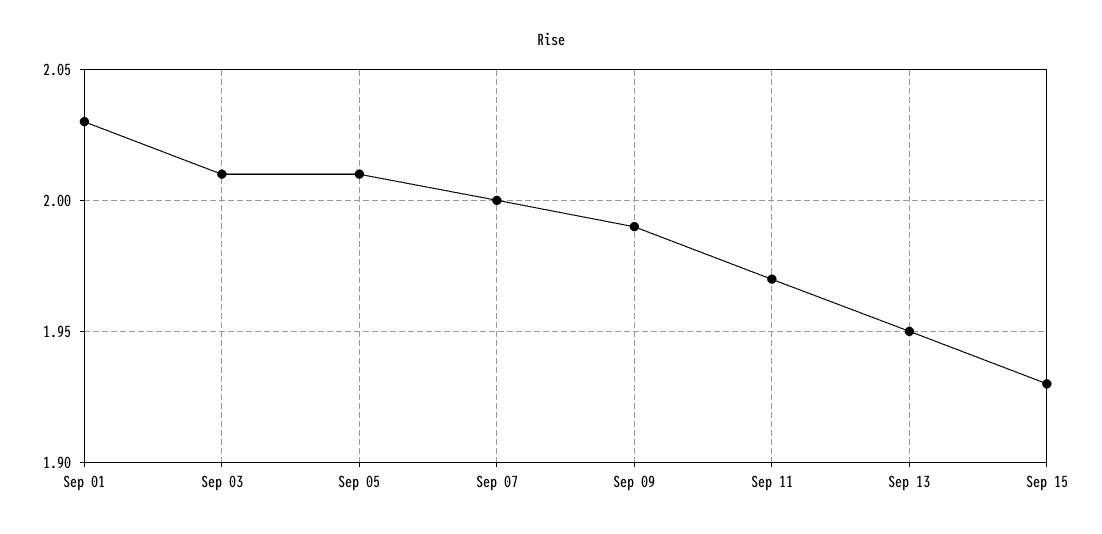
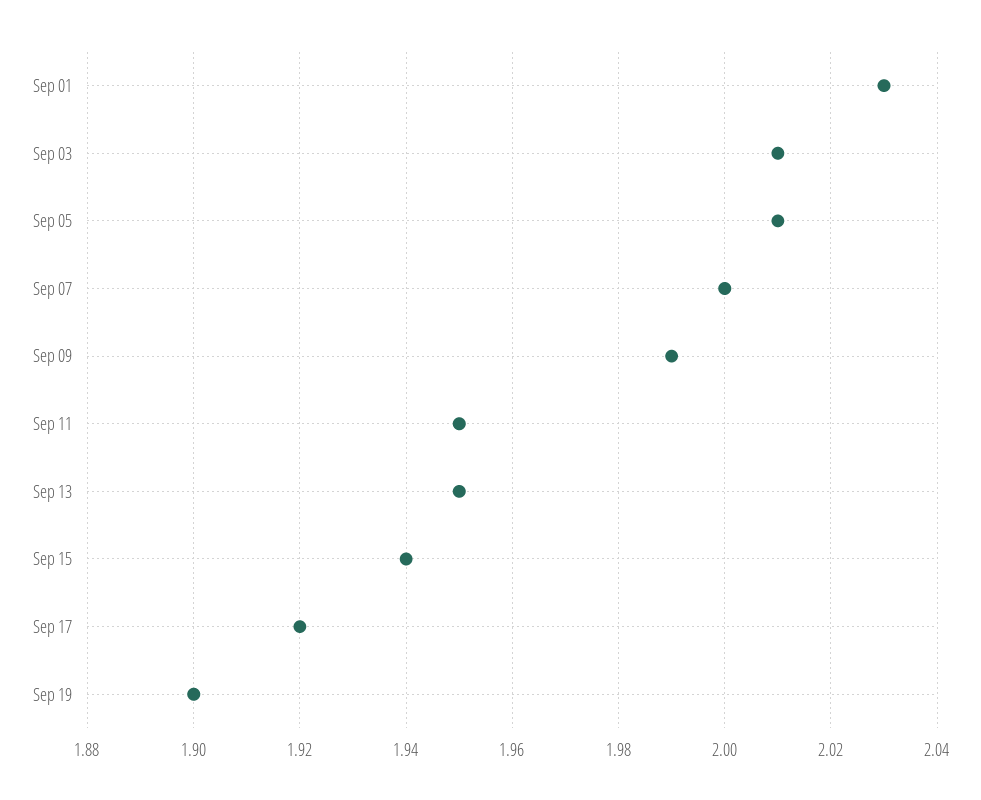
Sep 11: 1.97 -> 1.95
Sep 15: 1.93 -> 1.94
Sep 17: none -> 1.92
Sep 19: none -> 1.9

